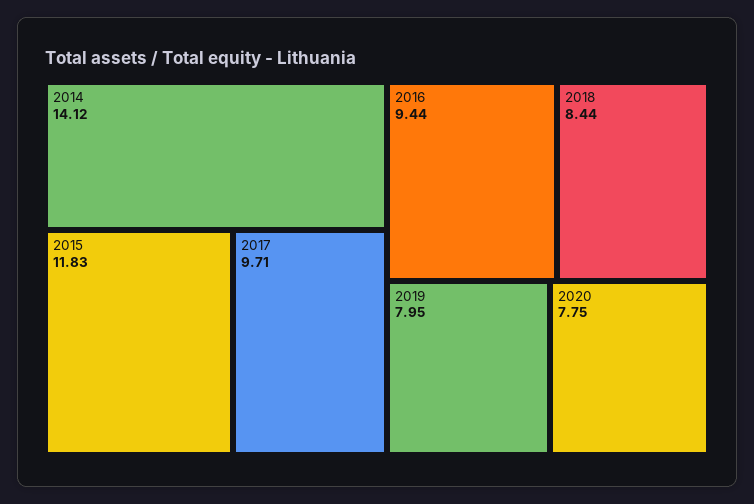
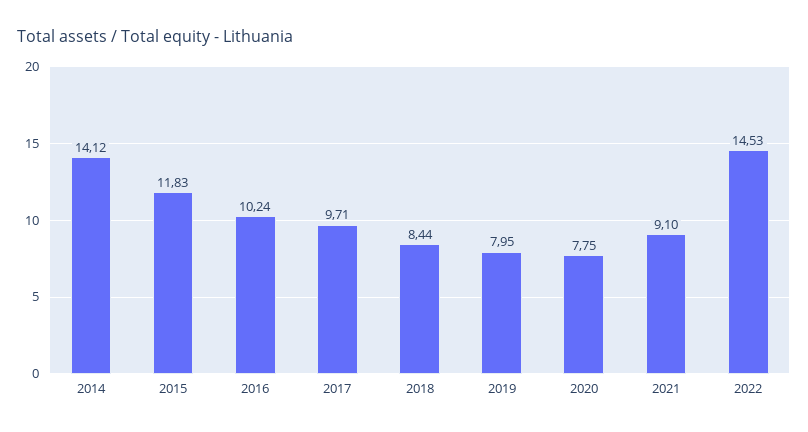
2016: 9.44 -> 10.24
2021: none -> 9.1
2022: none -> 14.53

